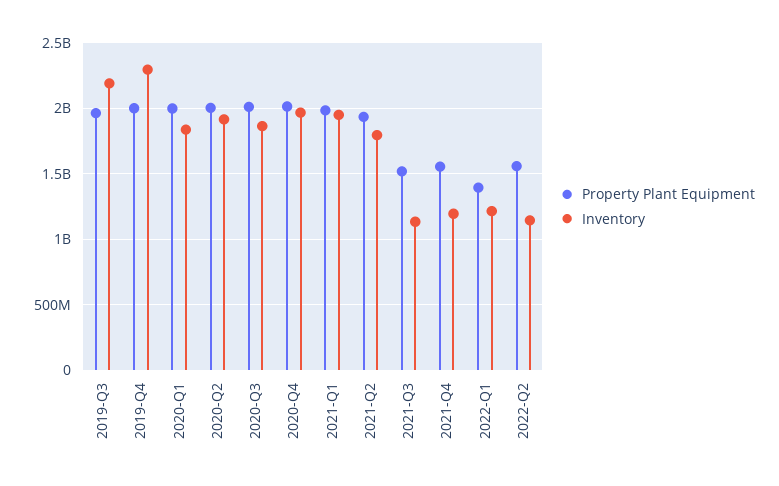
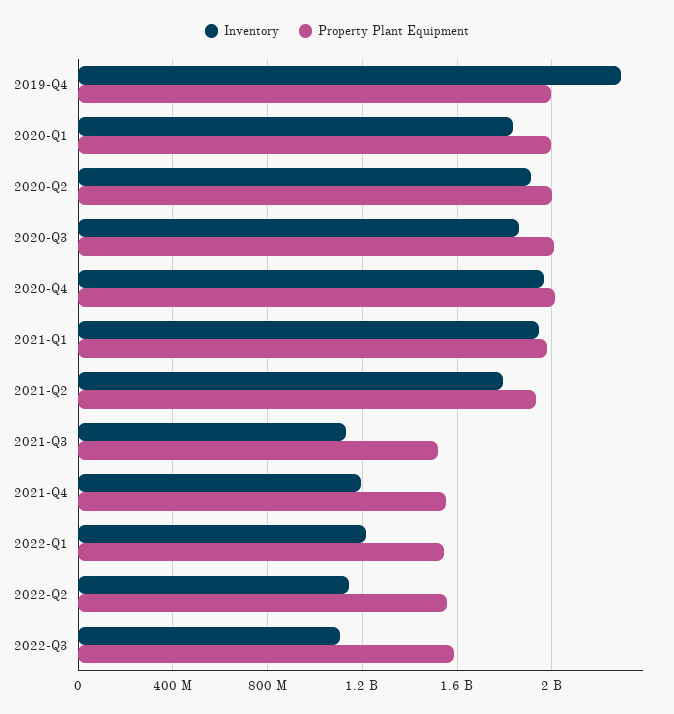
Property Plant Equipment, 2019-Q3: 1950000000 -> none
Inventory, 2019-Q3: 2200000000 -> none
Property Plant Equipment, 2022-Q1: 1400000000 -> 1550000000
Inventory, 2022-Q3: none -> 1100000000
Property Plant Equipment, 2022-Q3: none -> 1600000000

